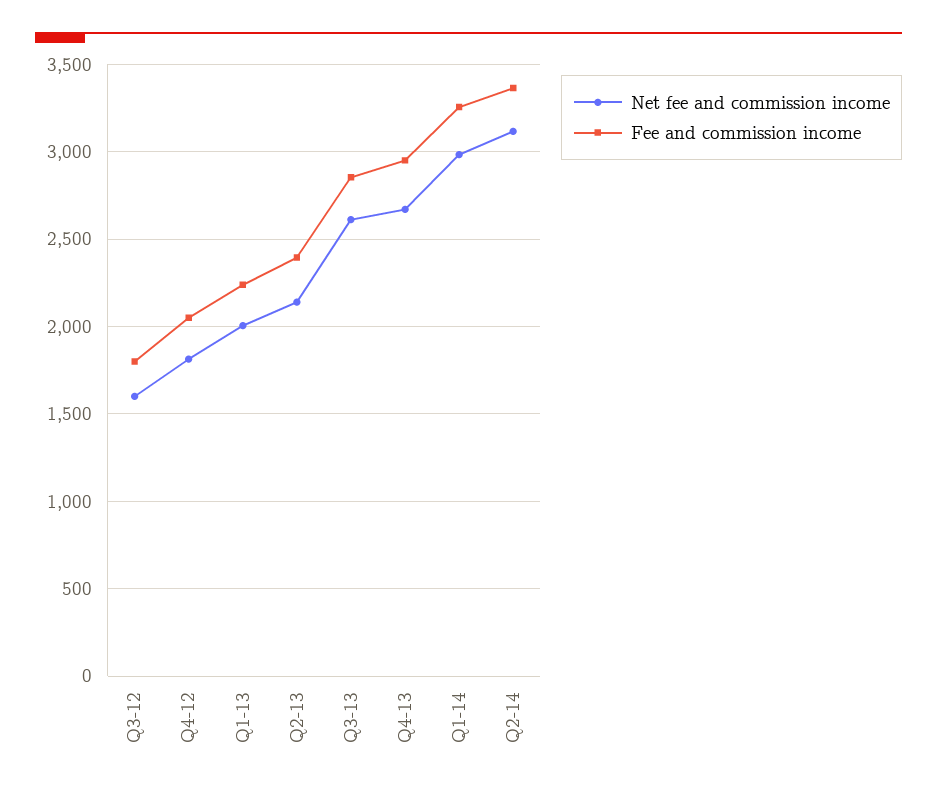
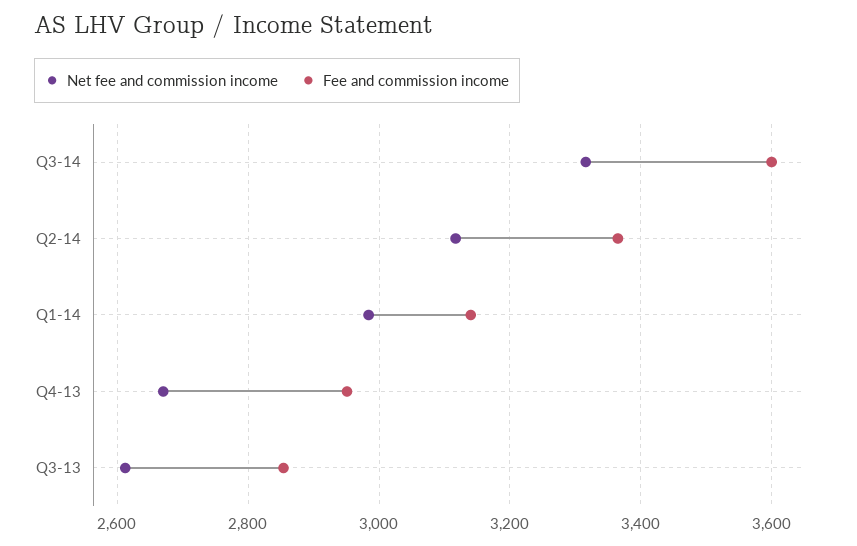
Net fee and commission income, Q3-12: 1600 -> none
Fee and commission income, Q3-12: 1800 -> none
Net fee and commission income, Q4-12: 1800 -> none
Fee and commission income, Q4-12: 2050 -> none
Net fee and commission income, Q1-13: 2000 -> none
Fee and commission income, Q1-13: 2250 -> none
Net fee and commission income, Q2-13: 2150 -> none
Fee and commission income, Q2-13: 2400 -> none
Fee and commission income, Q1-14: 3250 -> 3140
Net fee and commission income, Q3-14: none -> 3320
Fee and commission income, Q3-14: none -> 3600

